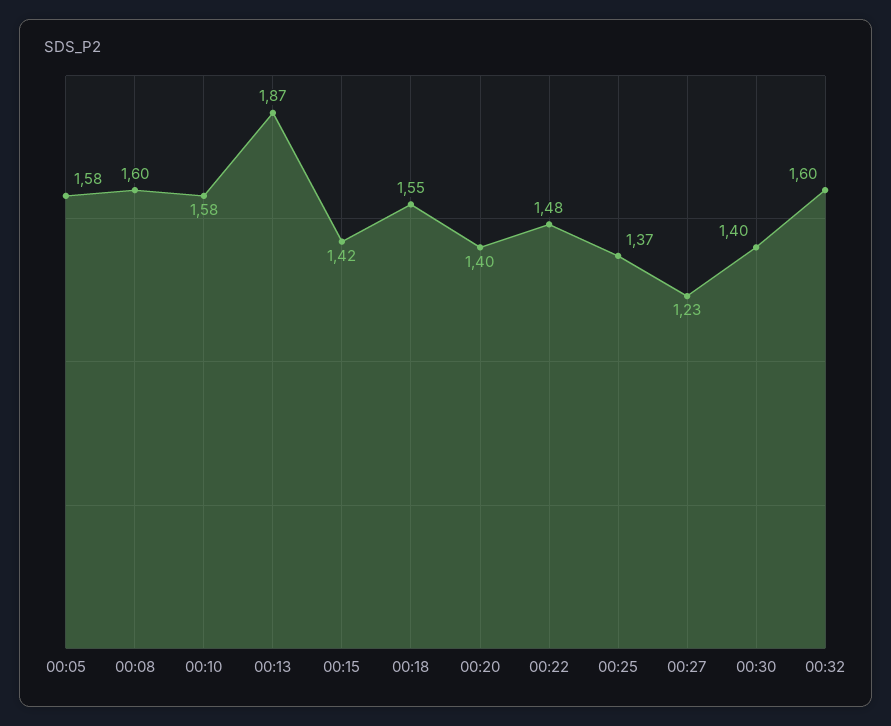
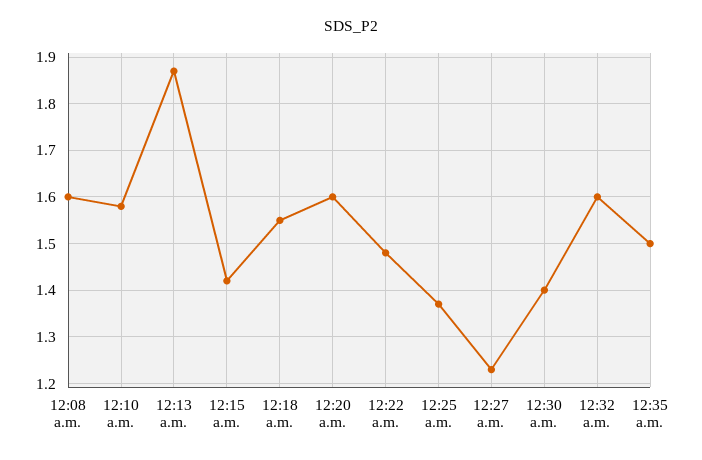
00:05: 1.58 -> none
00:20: 1.4 -> 1.6
12:35 a.m.: none -> 1.5

